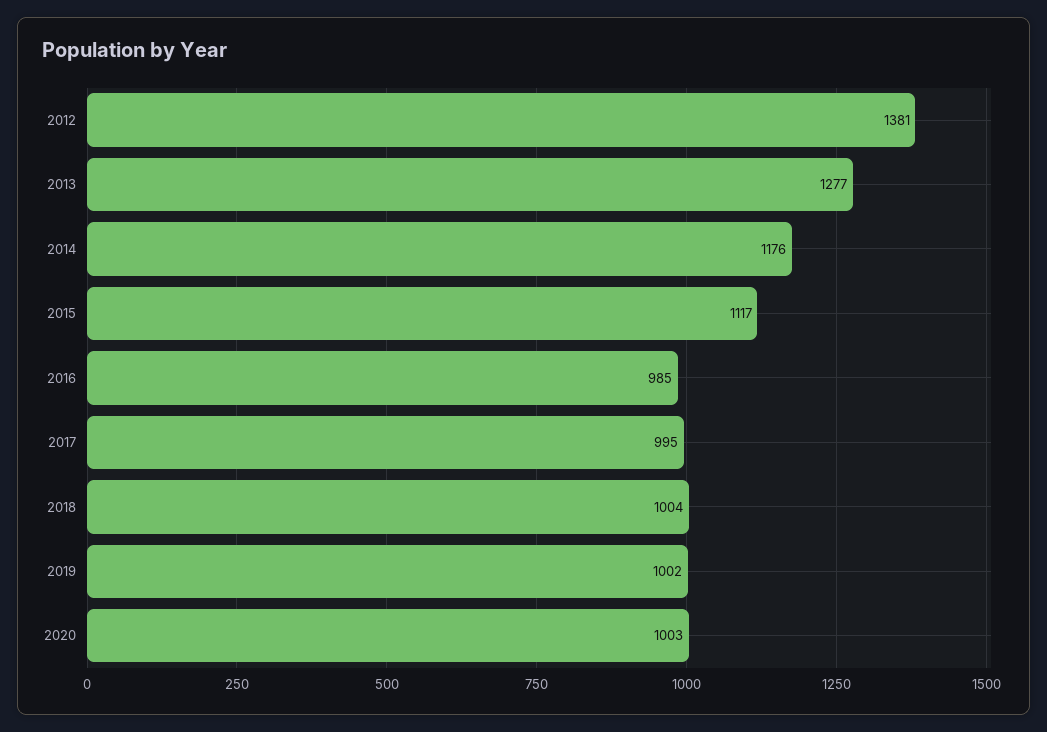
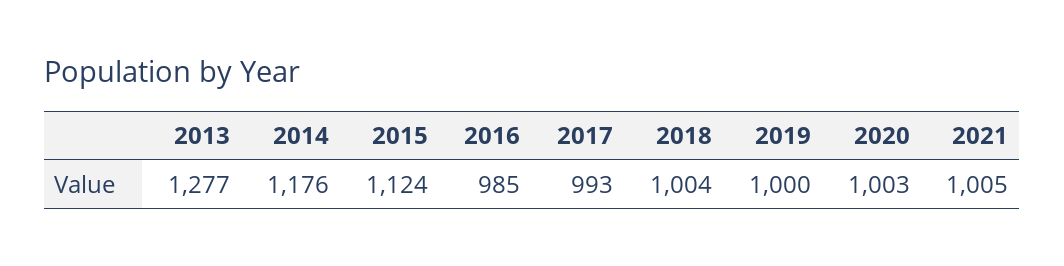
2012: 1381 -> none
2015: 1117 -> 1124
2017: 995 -> 993
2019: 1002 -> 1000
2021: none -> 1005

